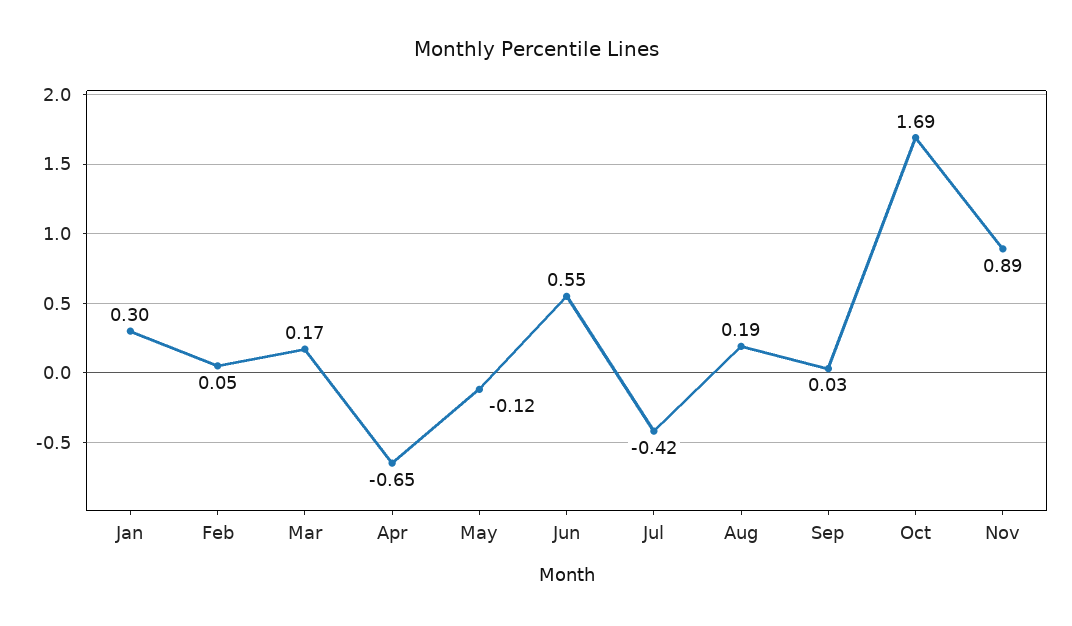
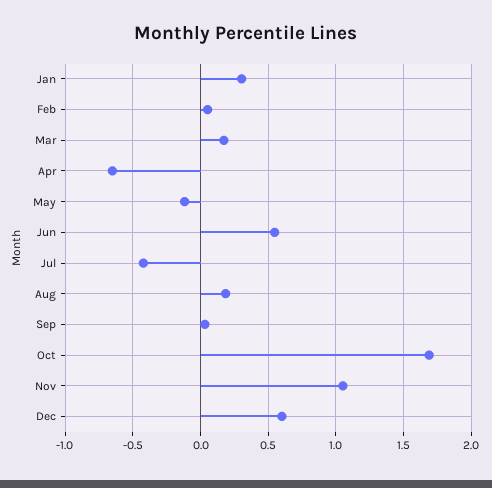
Nov: 0.89 -> 1.05
Dec: none -> 0.6

